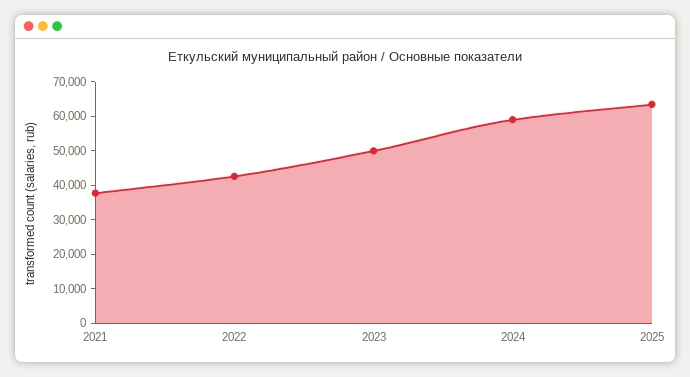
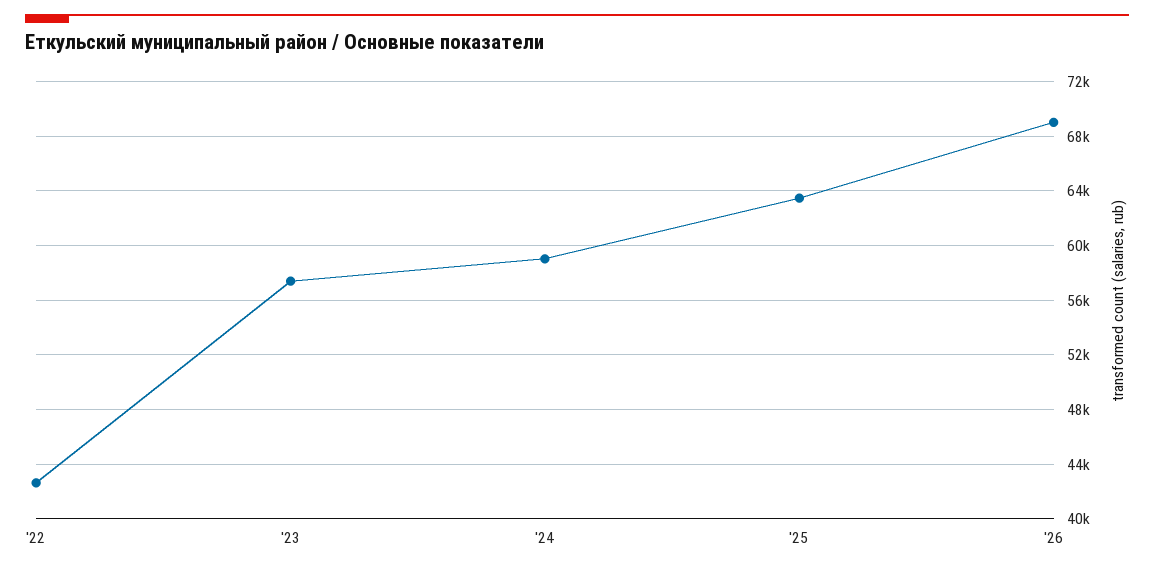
2021: 37500 -> none
2023: 50000 -> 57500
'26: none -> 69000

